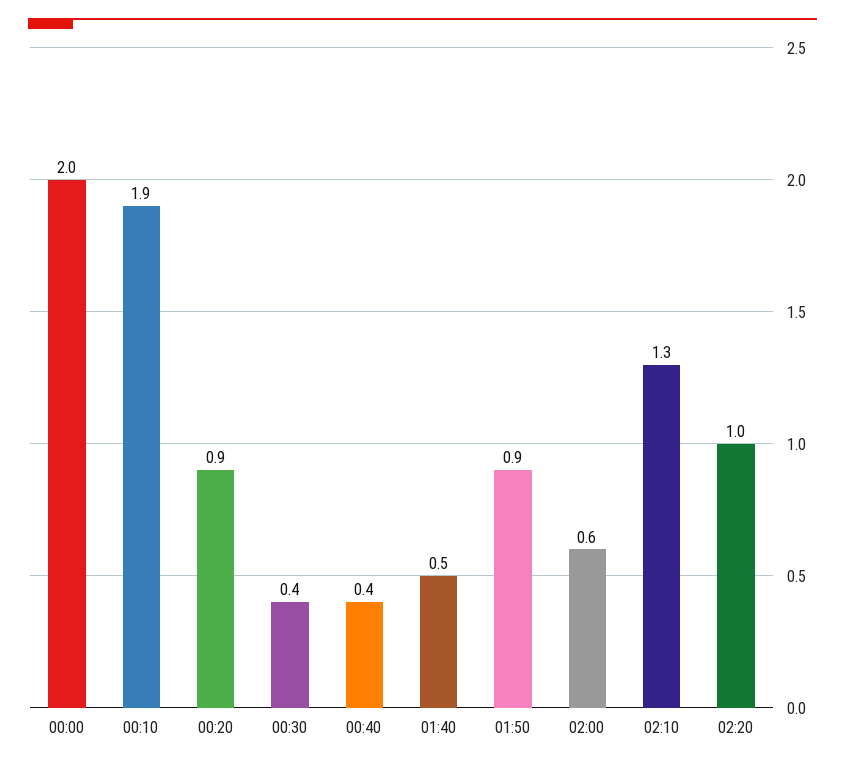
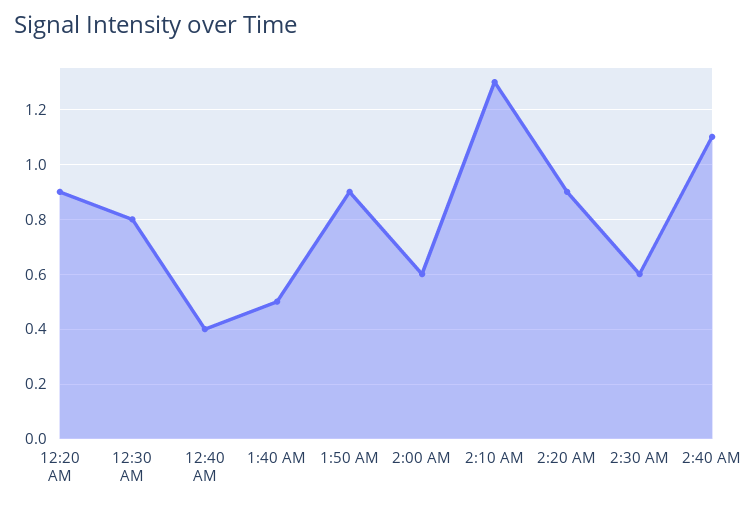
00:00: 2 -> none
00:10: 1.9 -> none
00:30: 0.4 -> 0.8
02:20: 1 -> 0.9
2:30 AM: none -> 0.6
2:40 AM: none -> 1.1

